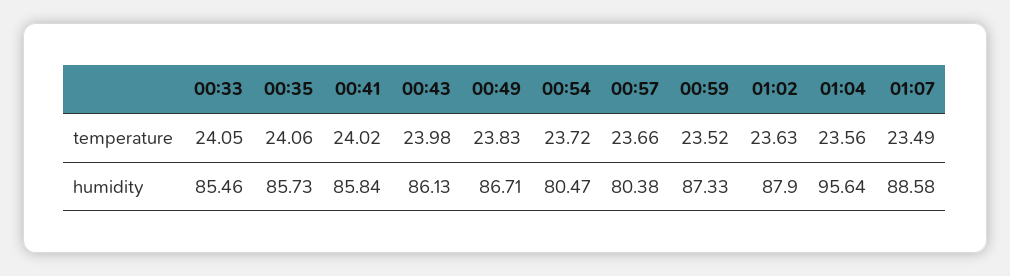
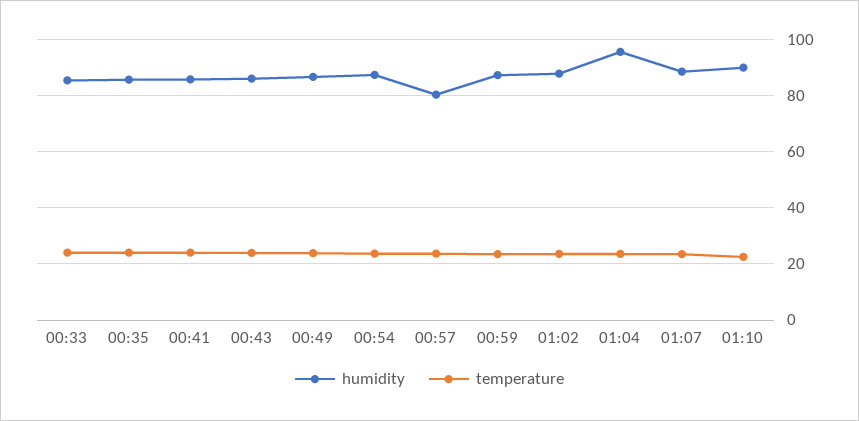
humidity, 00:54: 80.47 -> 87.5
humidity, 01:10: none -> 90
temperature, 01:10: none -> 22.5

